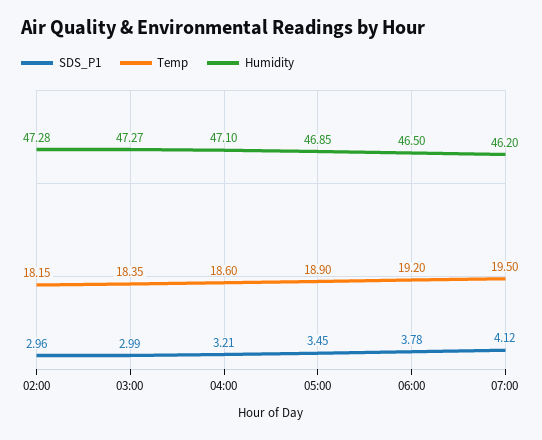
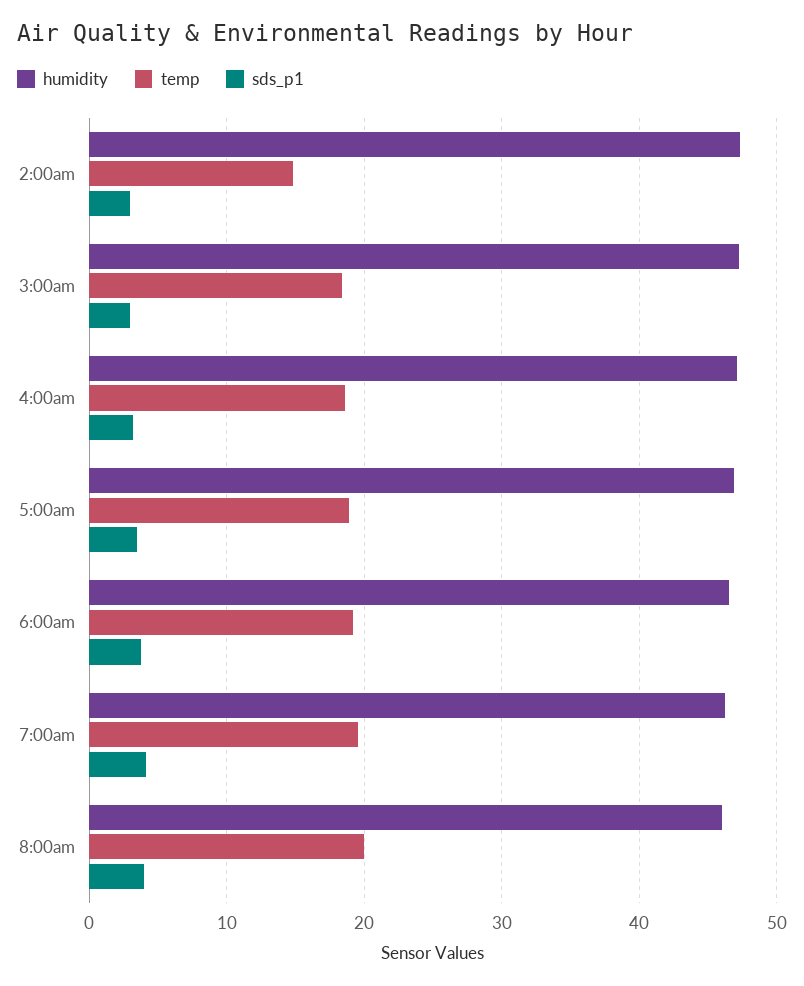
Temp, 02:00: 18.15 -> 15
Humidity, 8:00am: none -> 46
Temp, 8:00am: none -> 20
SDS_P1, 8:00am: none -> 4

